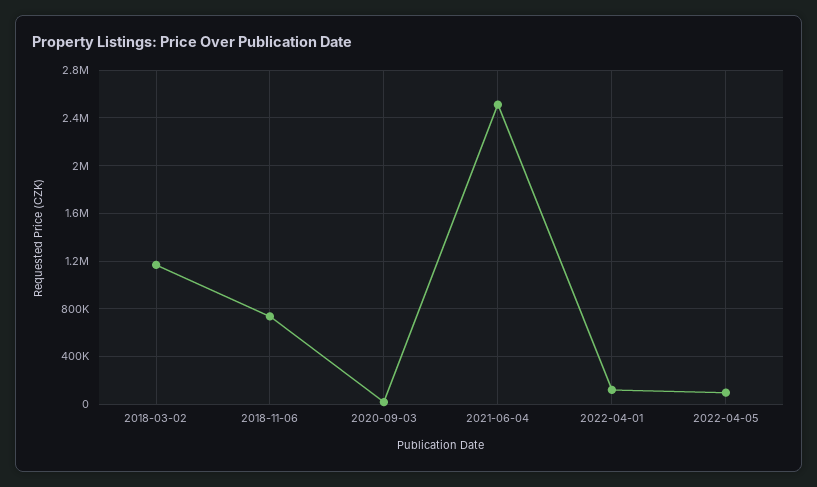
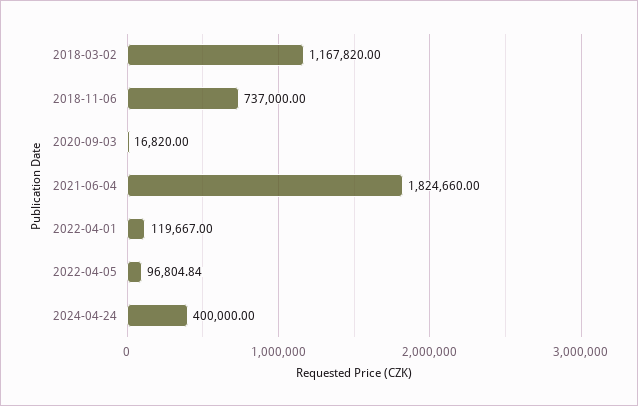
2021-06-04: 2500000 -> 1824660
2024-04-24: none -> 400000

